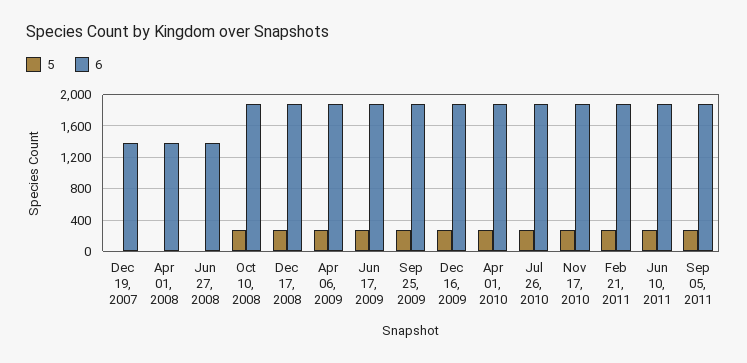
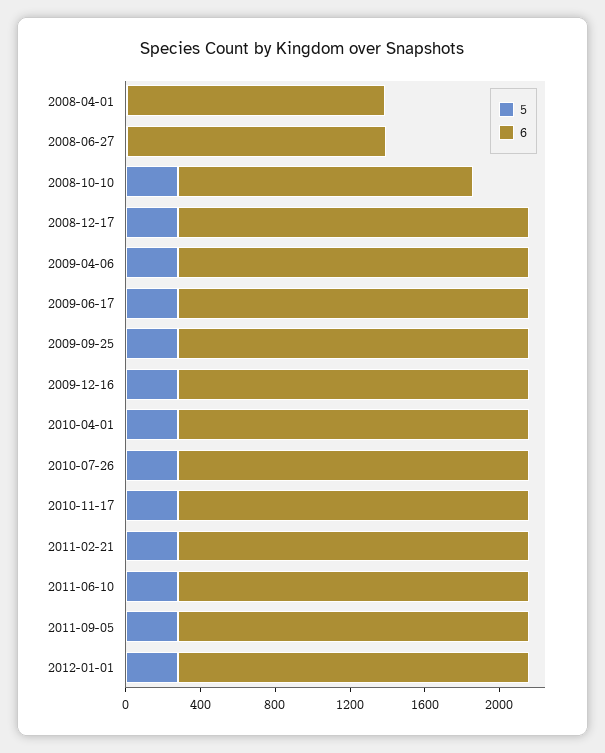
5, Dec 19, 2007: 0 -> none
6, Dec 19, 2007: 1400 -> none
6, Oct 10, 2008: 1900 -> 1600
5, 2012-01-01: none -> 300
6, 2012-01-01: none -> 1900

